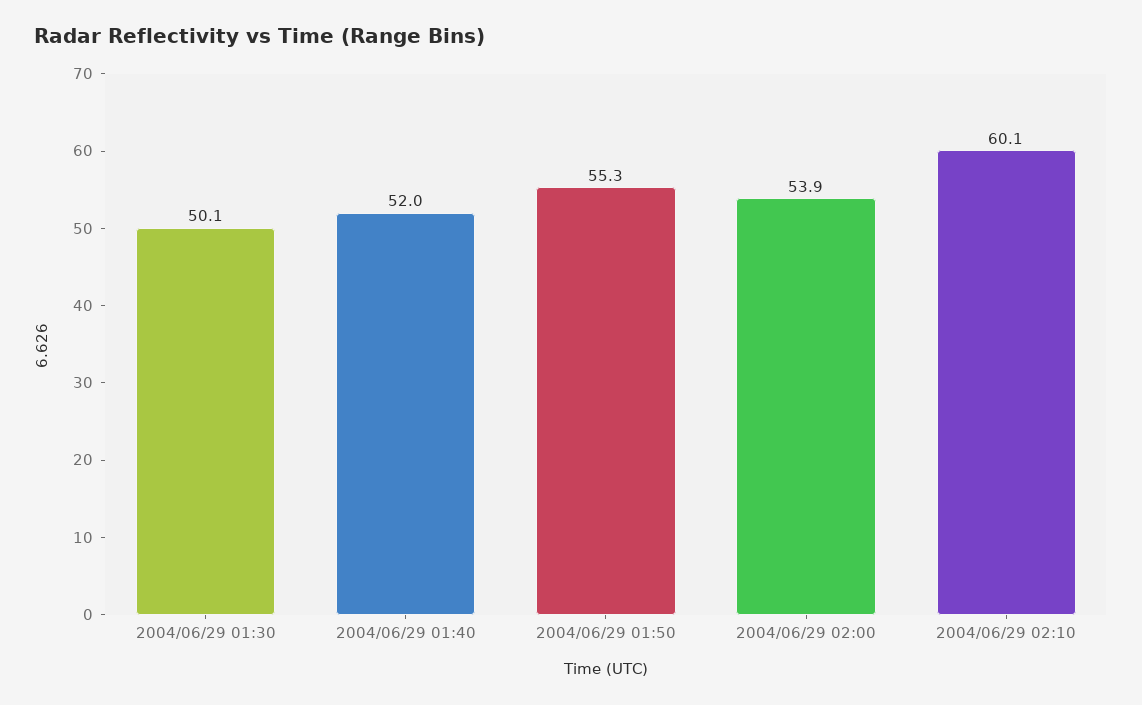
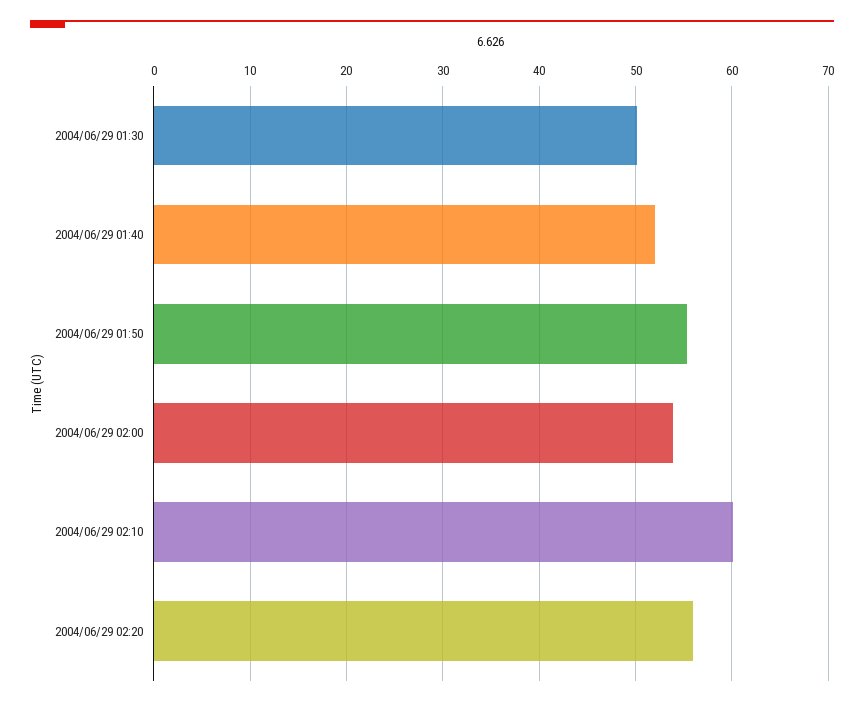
2004/06/29 02:20: none -> 56

